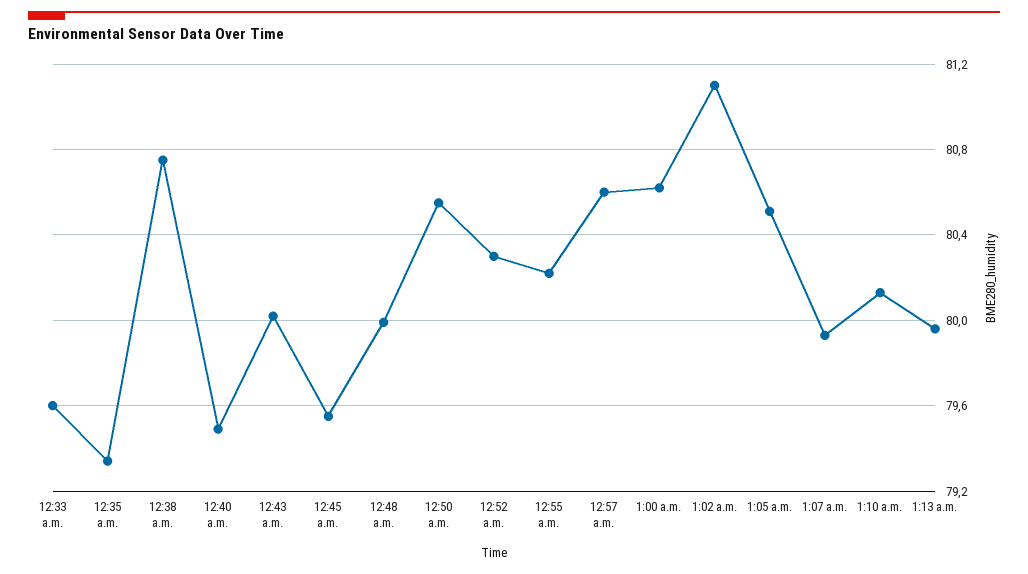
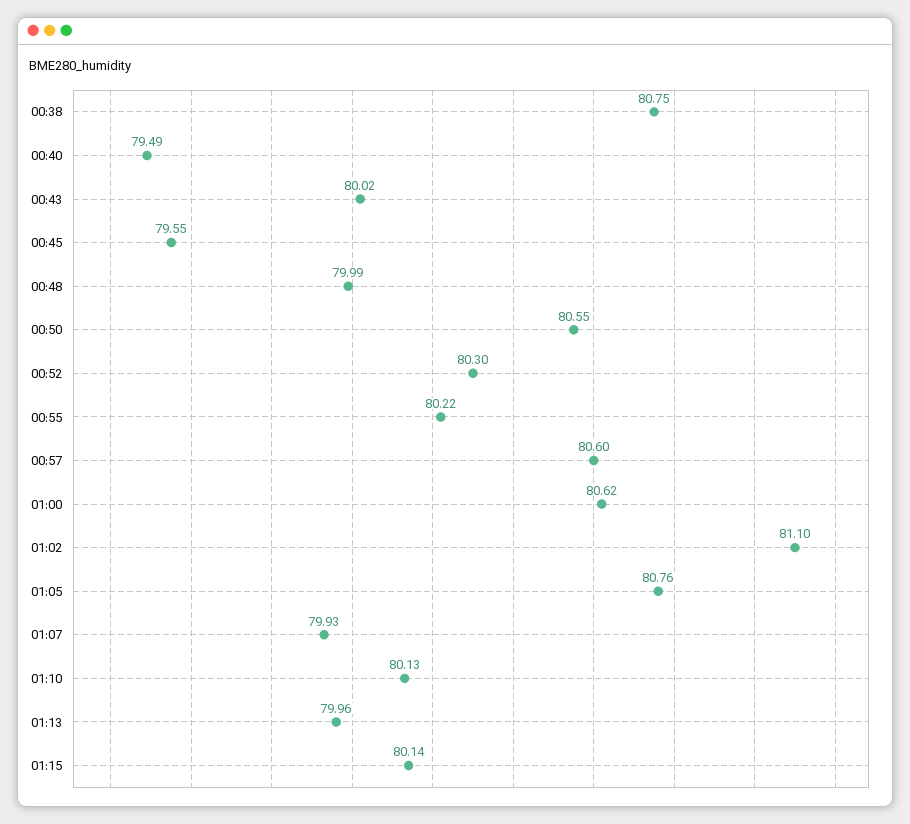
12:33 a.m.: 79.6 -> none
12:35 a.m.: 79.35 -> none
1:05 a.m.: 80.5 -> 80.76
01:15: none -> 80.14

